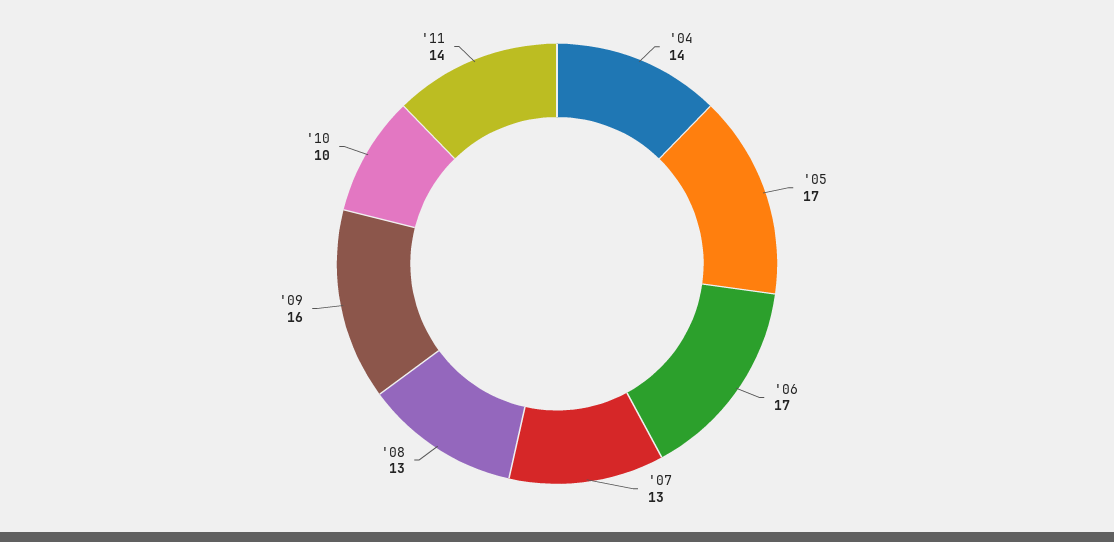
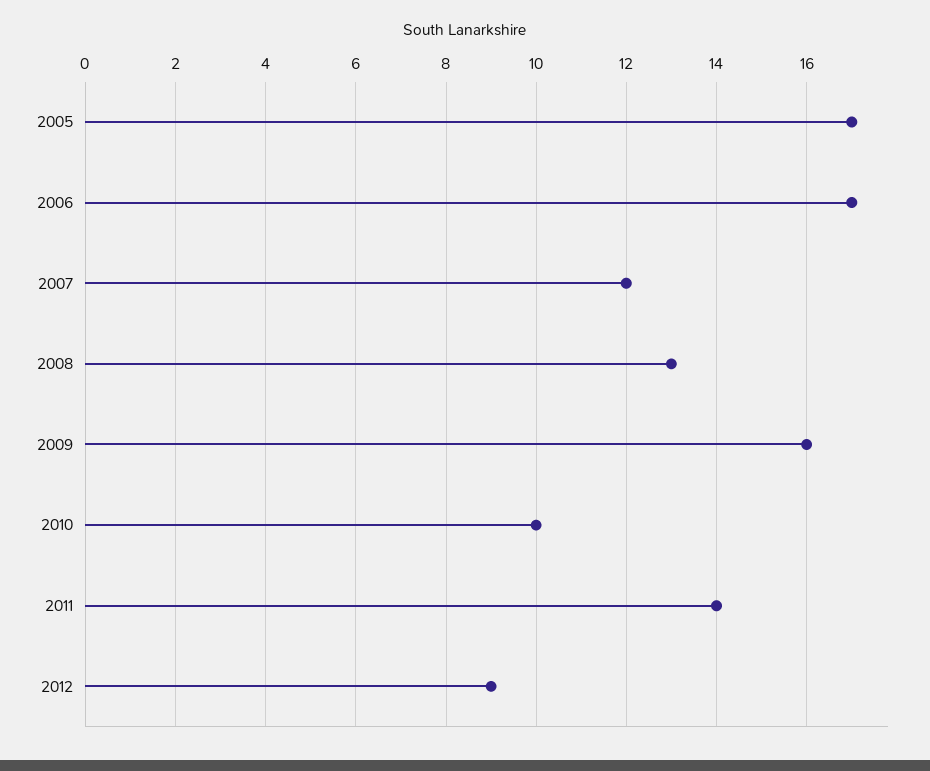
'04: 14 -> none
'07: 13 -> 12
2012: none -> 9

